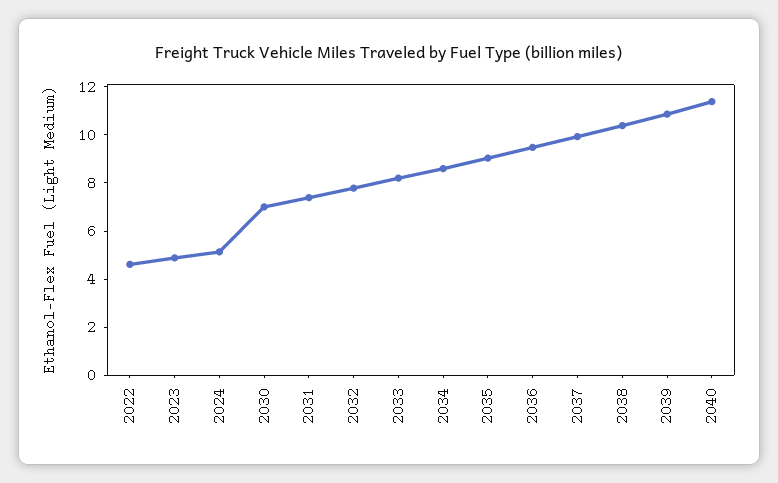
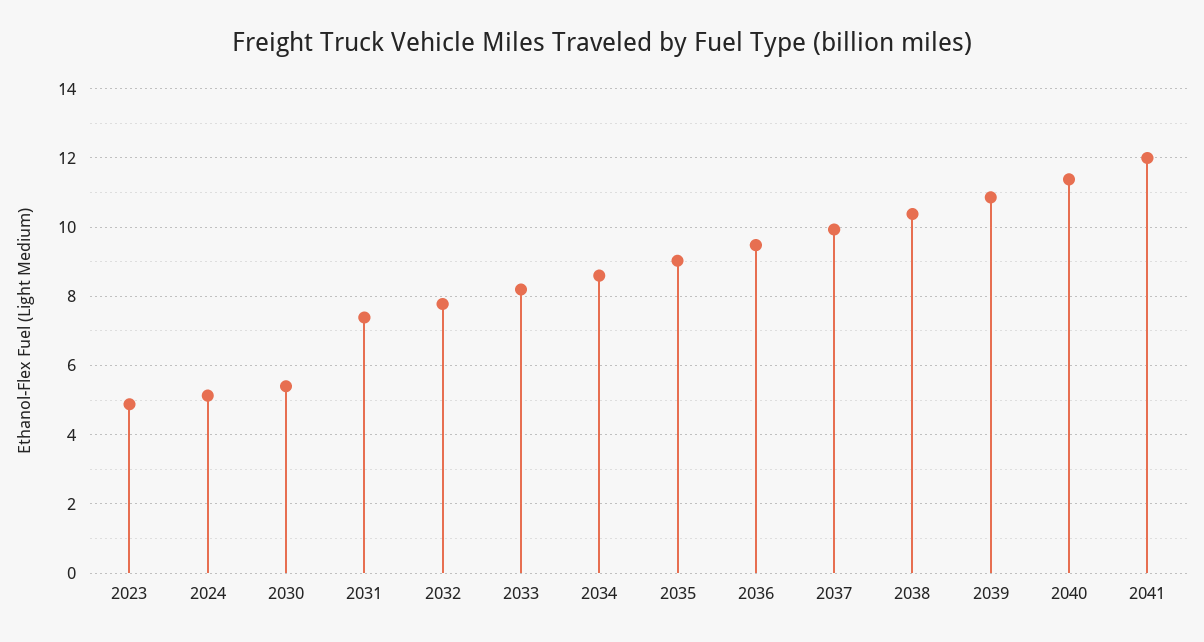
2022: 4.5 -> none
2030: 7 -> 5.4
2041: none -> 12

